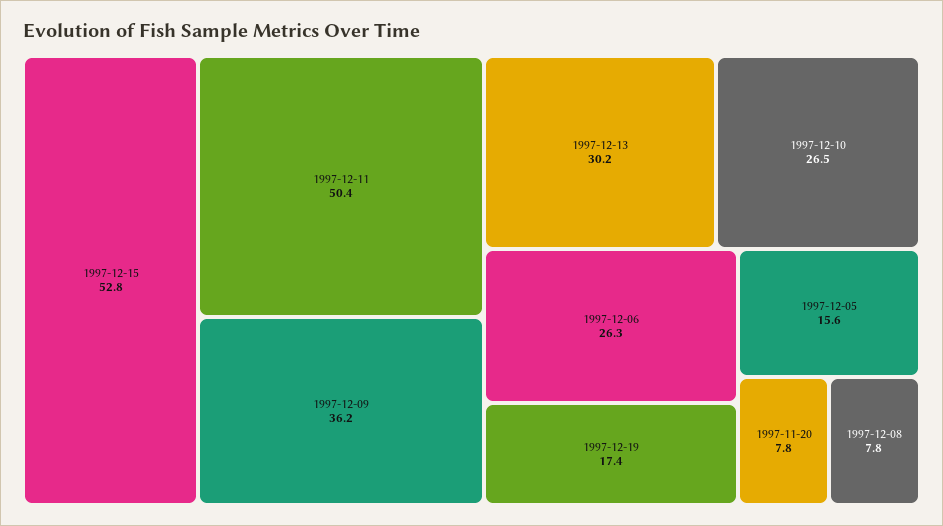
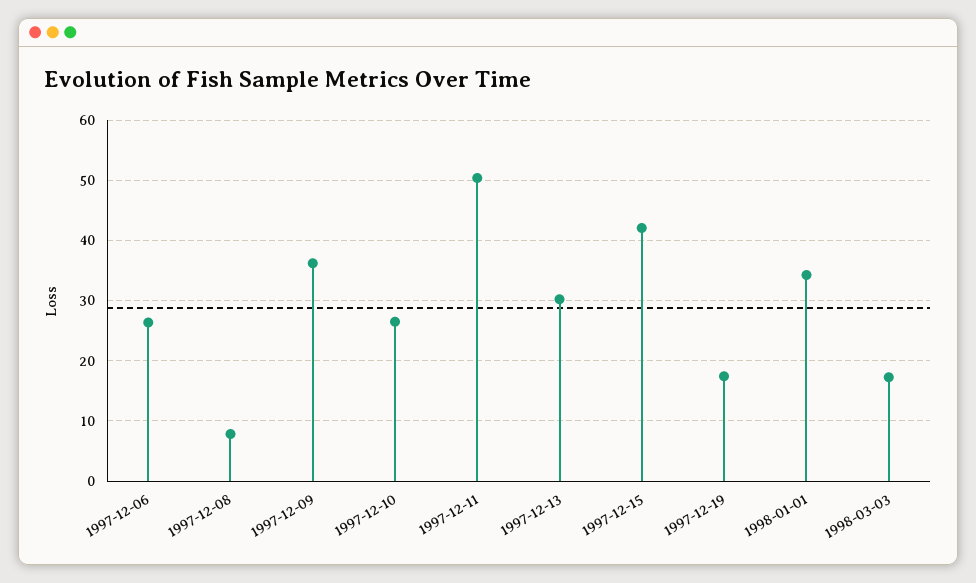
1997-12-15: 52.8 -> 42
1997-12-05: 15.6 -> none
1997-11-20: 7.8 -> none
1998-01-01: none -> 34
1998-03-03: none -> 17

